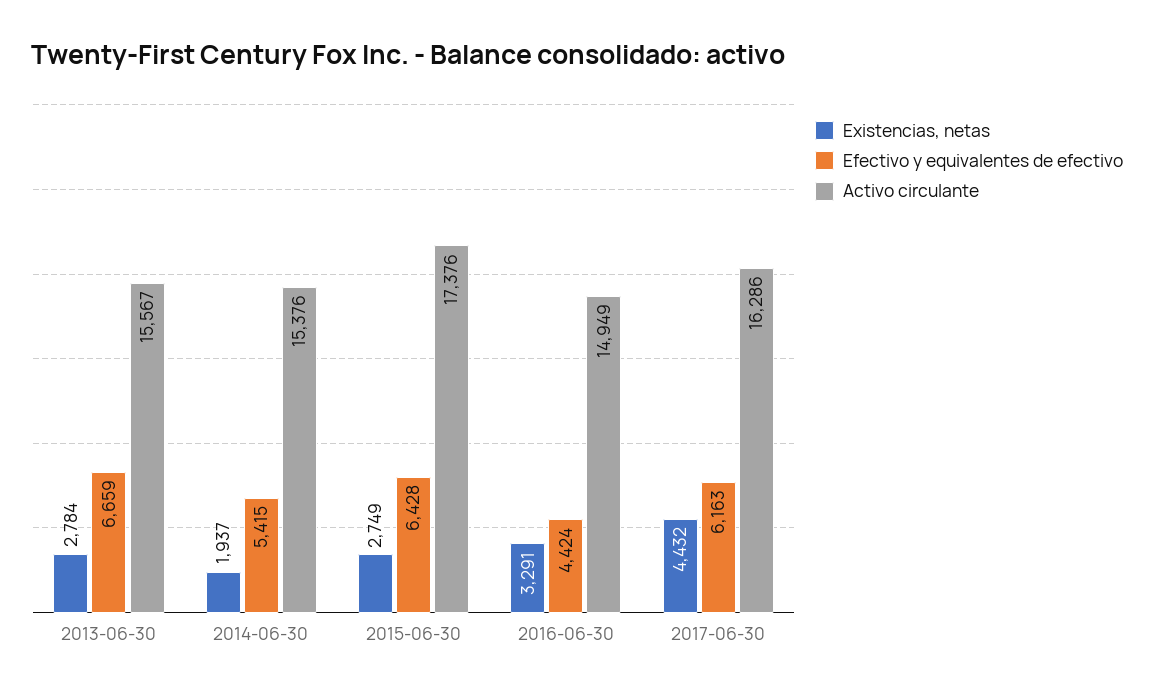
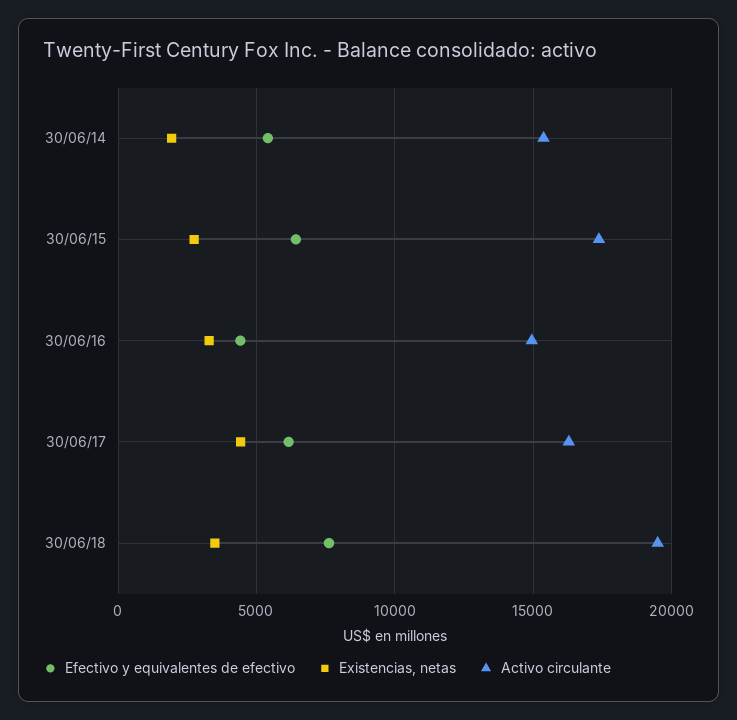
Existencias, netas, 2013-06-30: 2784 -> none
Efectivo y equivalentes de efectivo, 2013-06-30: 6659 -> none
Activo circulante, 2013-06-30: 15567 -> none
Efectivo y equivalentes de efectivo, 30/06/18: none -> 7500
Existencias, netas, 30/06/18: none -> 3500
Activo circulante, 30/06/18: none -> 19500

